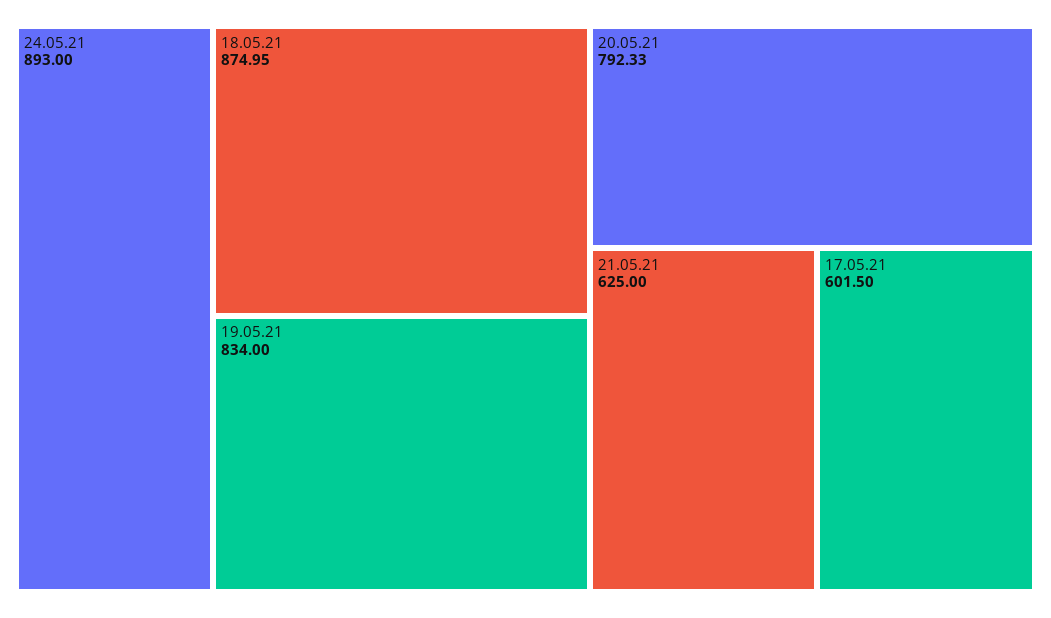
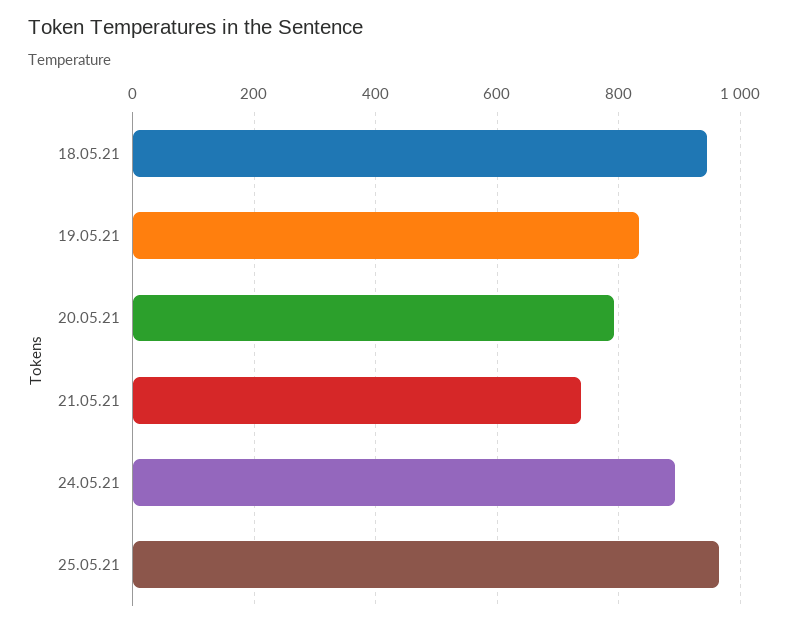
18.05.21: 874.95 -> 940
21.05.21: 625 -> 740
17.05.21: 601.5 -> none
25.05.21: none -> 960

